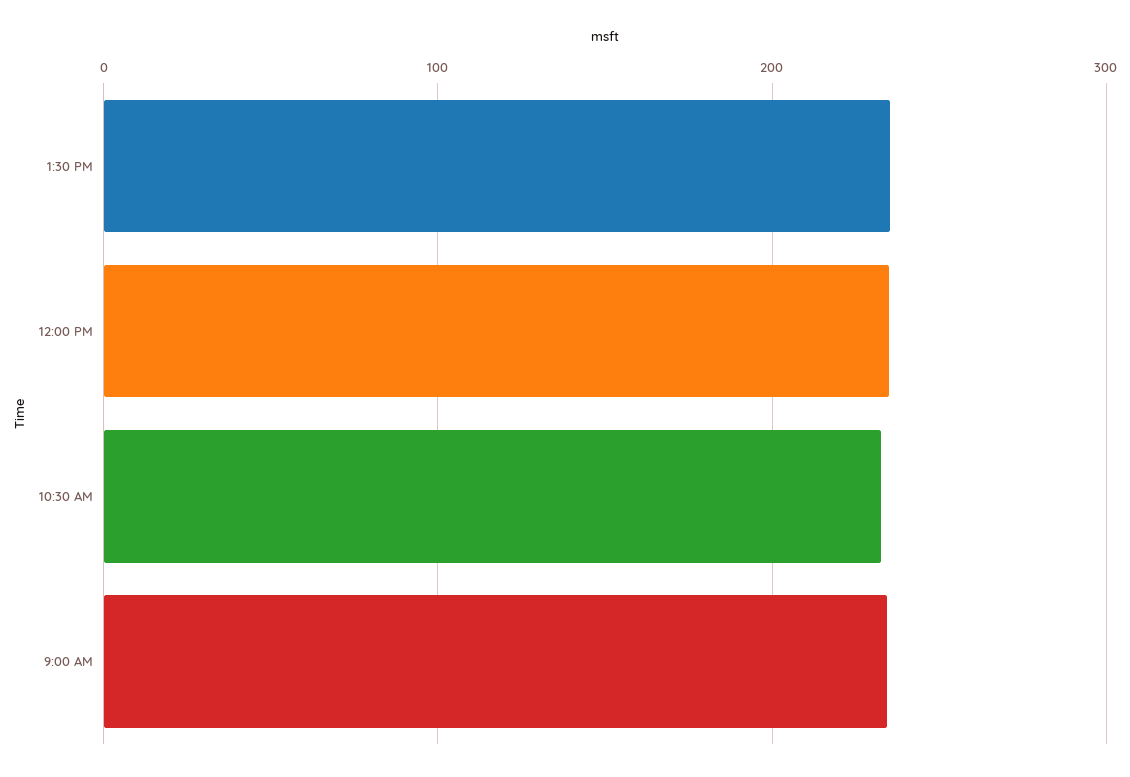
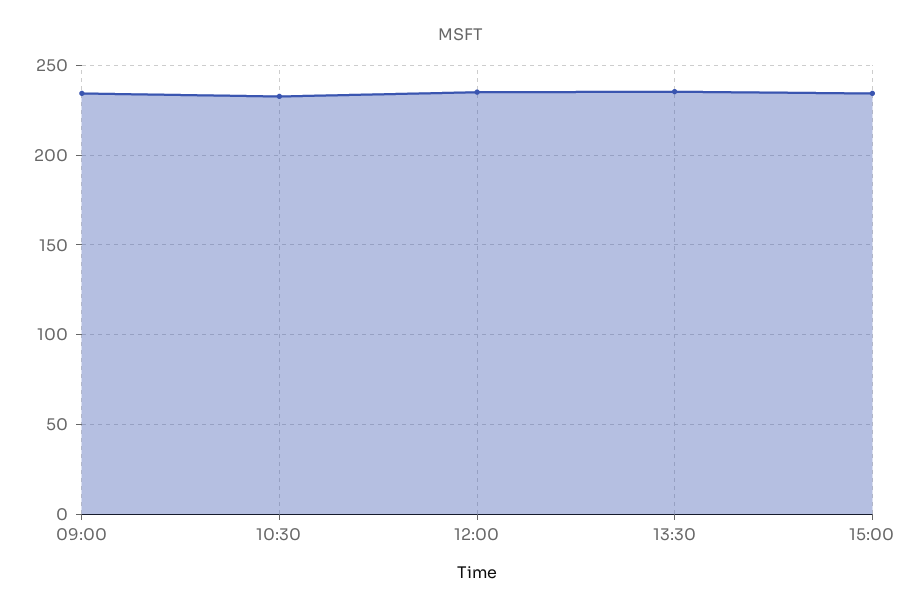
15:00: none -> 235

